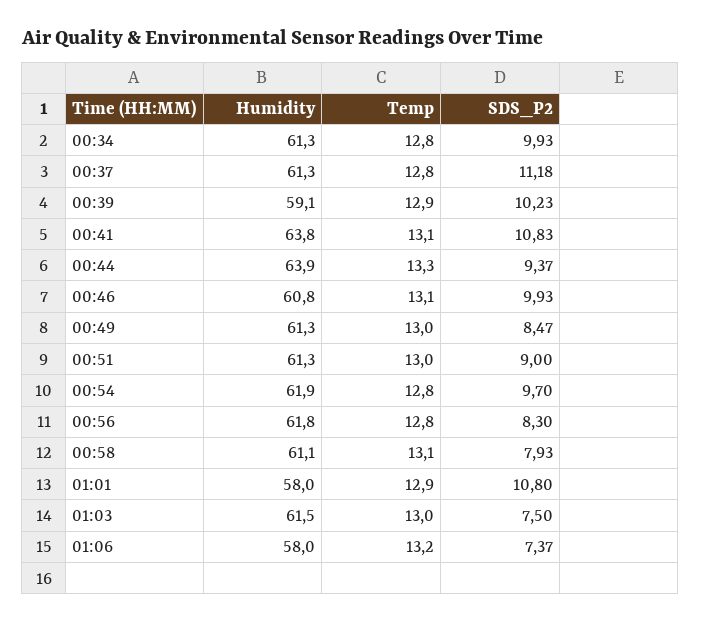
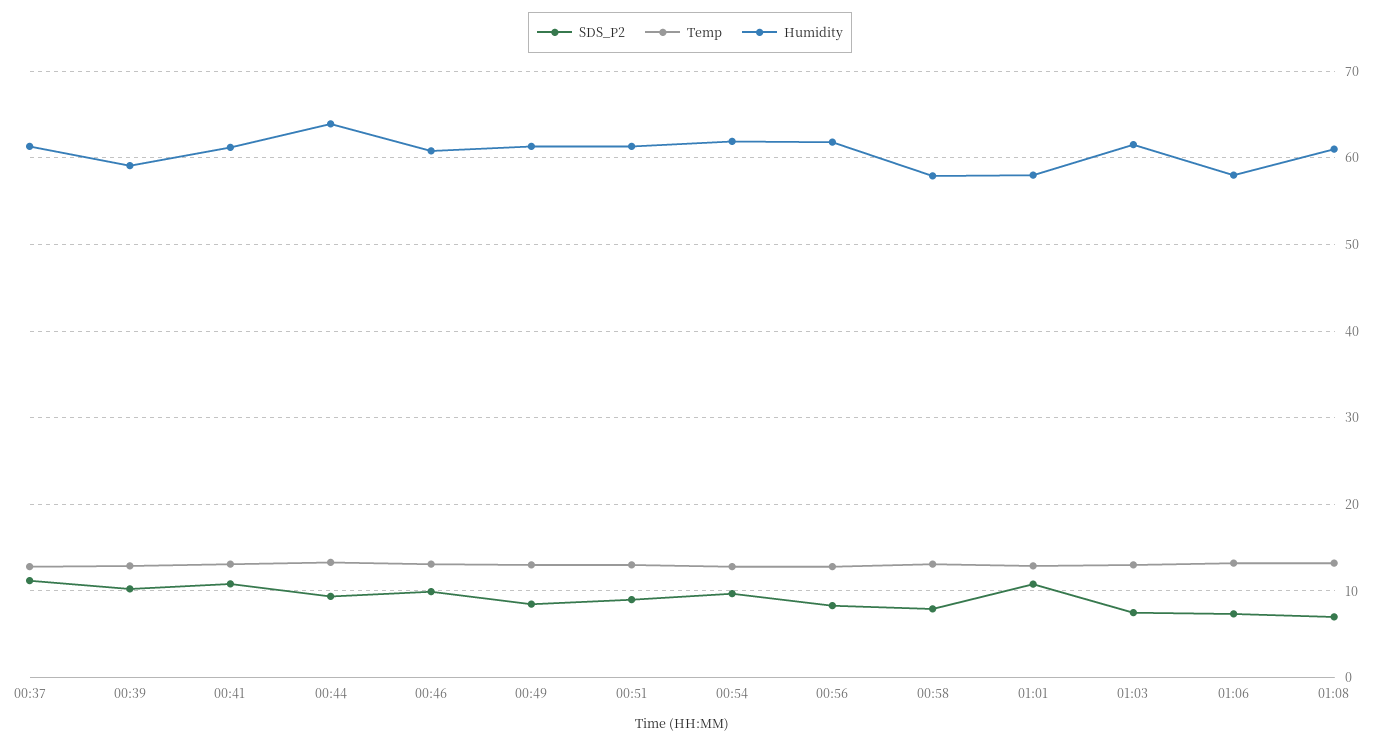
Humidity, 00:34: 61.3 -> none
Temp, 00:34: 12.8 -> none
SDS_P2, 00:34: 9.93 -> none
Humidity, 00:41: 63.8 -> 61
Humidity, 00:58: 61.1 -> 58
SDS_P2, 01:08: none -> 7
Temp, 01:08: none -> 13
Humidity, 01:08: none -> 61

